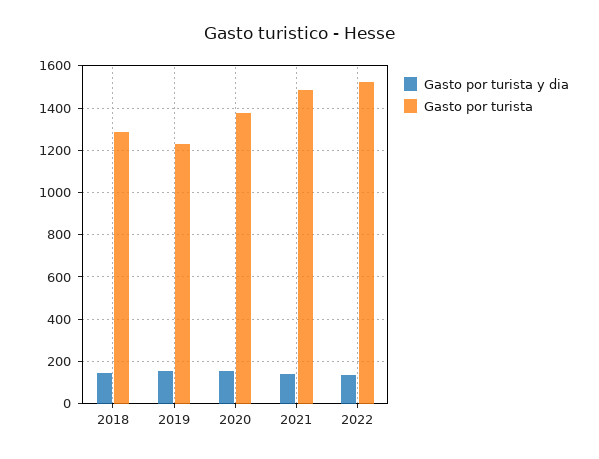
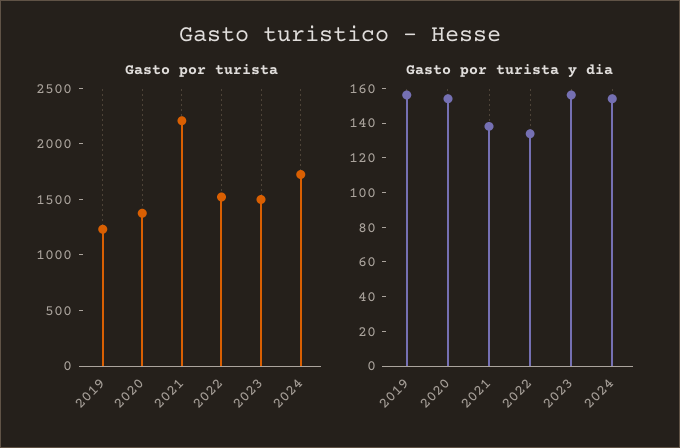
Gasto por turista y dia, 2018: 150 -> none
Gasto por turista, 2018: 1300 -> none
Gasto por turista, 2021: 1500 -> 2200
Gasto por turista, 2023: none -> 1500
Gasto por turista, 2024: none -> 1700
Gasto por turista y dia, 2023: none -> 155
Gasto por turista y dia, 2024: none -> 155

